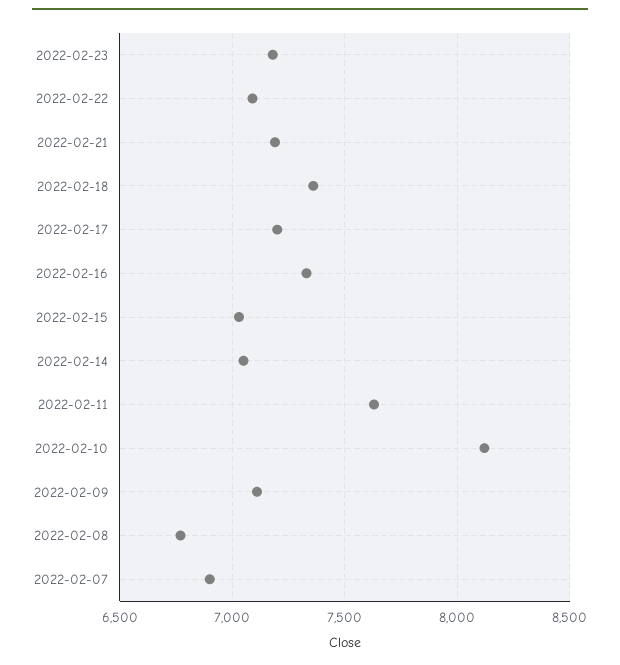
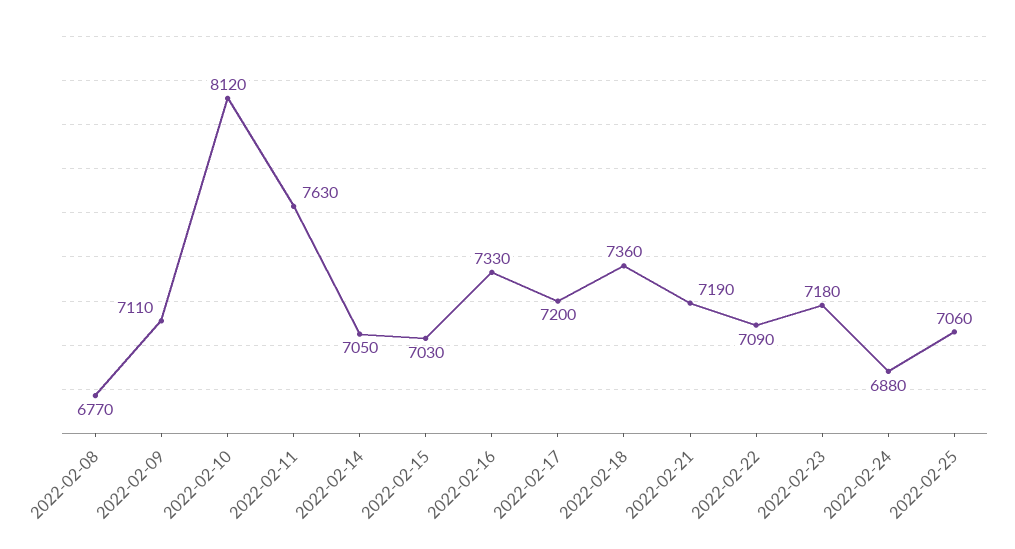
2022-02-07: 6900 -> none
2022-02-24: none -> 6880
2022-02-25: none -> 7060

